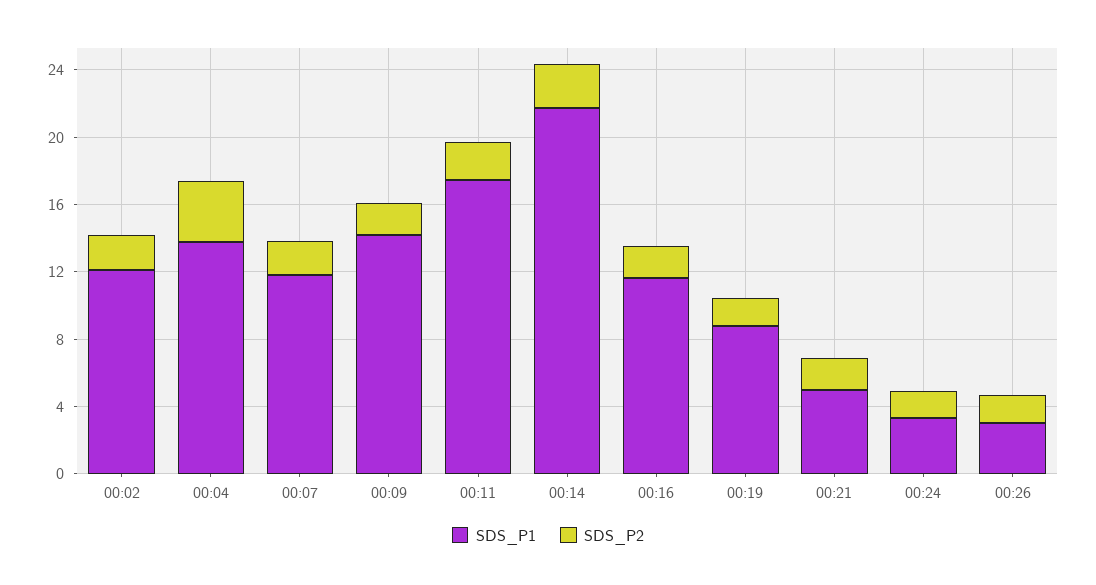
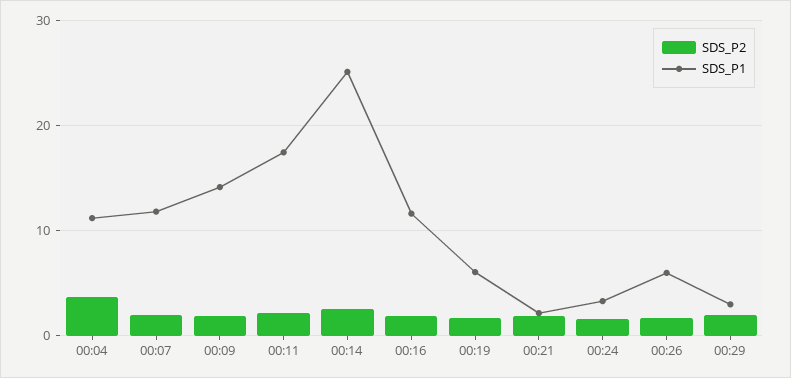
SDS_P1, 00:02: 12 -> none
SDS_P2, 00:02: 2 -> none
SDS_P1, 00:04: 14 -> 11
SDS_P1, 00:14: 22 -> 25
SDS_P1, 00:19: 9 -> 6
SDS_P1, 00:21: 5 -> 2
SDS_P1, 00:26: 3 -> 6
SDS_P2, 00:29: none -> 2
SDS_P1, 00:29: none -> 3

